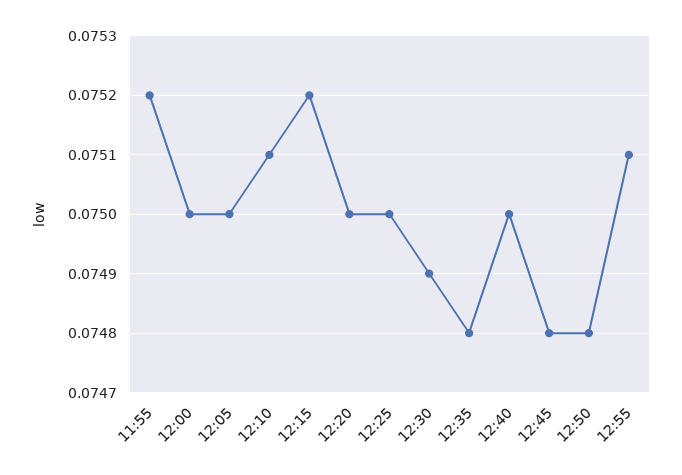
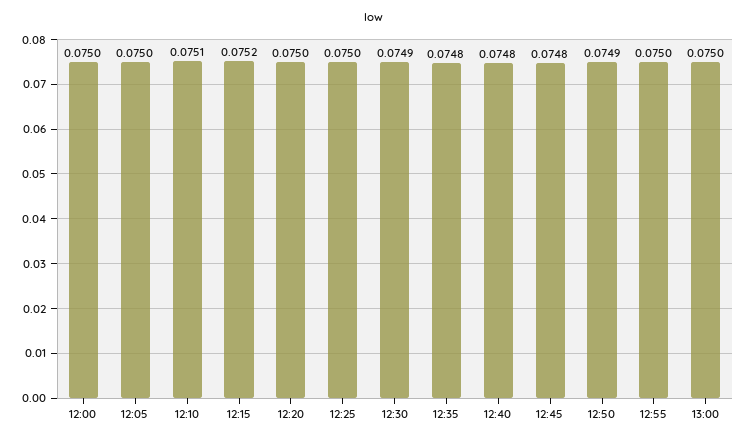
11:55: 0.0752 -> none
12:40: 0.075 -> 0.0748
12:50: 0.0748 -> 0.0749
12:55: 0.0751 -> 0.075
13:00: none -> 0.075

